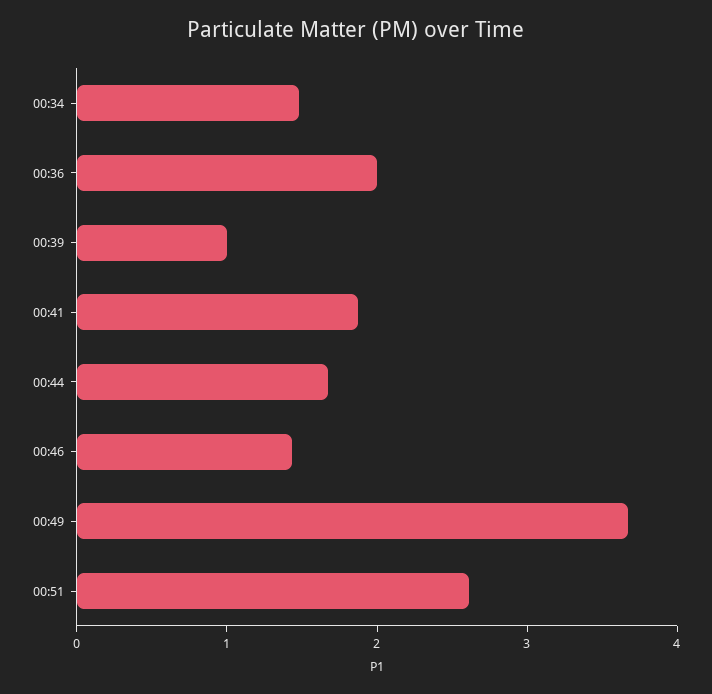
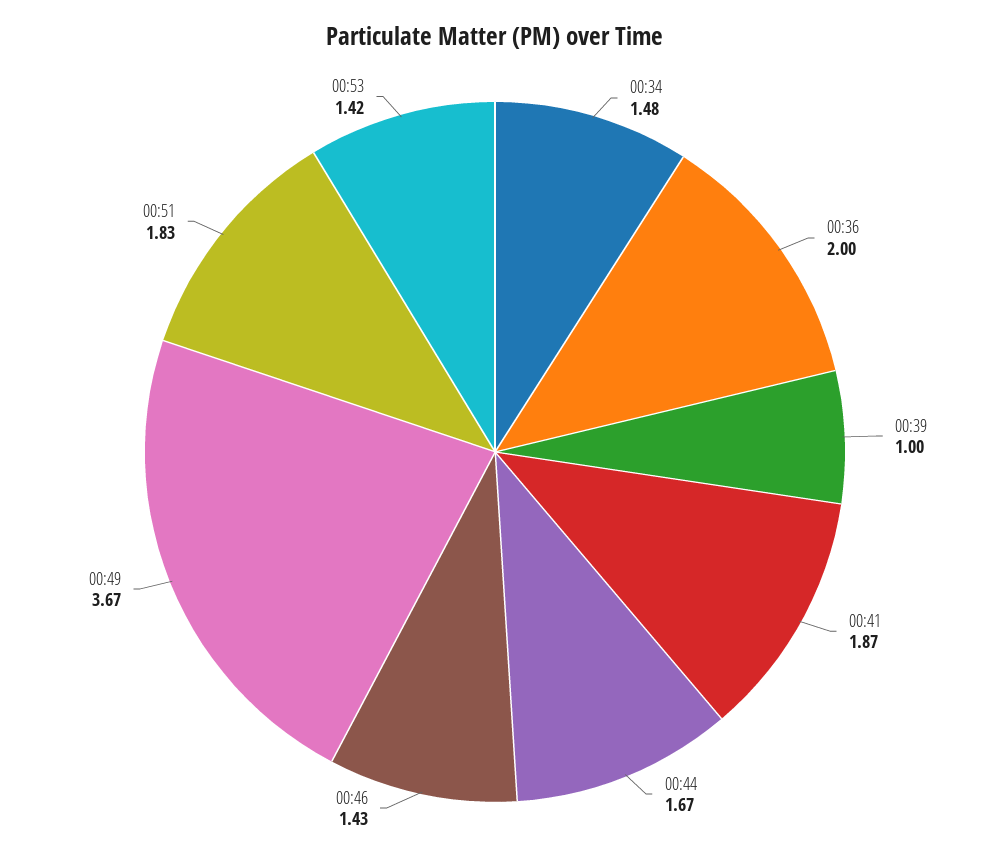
00:51: 2.6 -> 1.83
00:53: none -> 1.42

